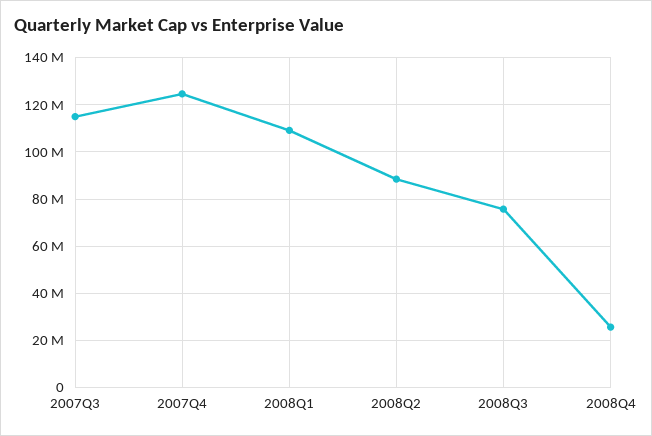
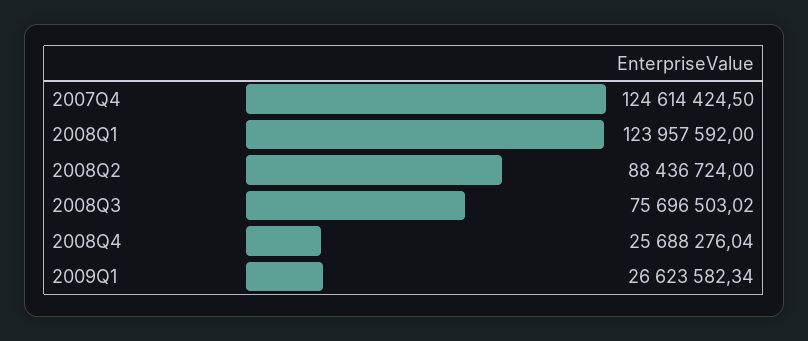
2007Q3: 115000000 -> none
2008Q1: 110000000 -> 123957592
2009Q1: none -> 26623582.34

